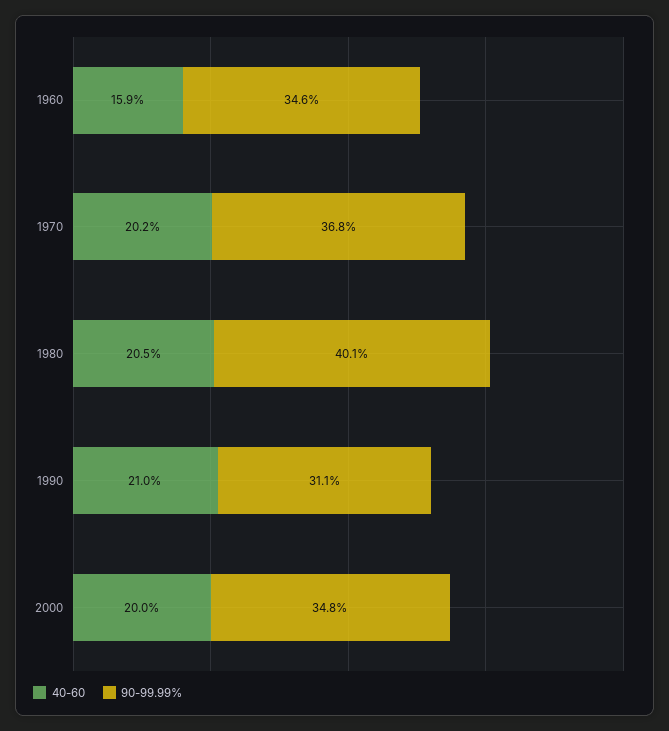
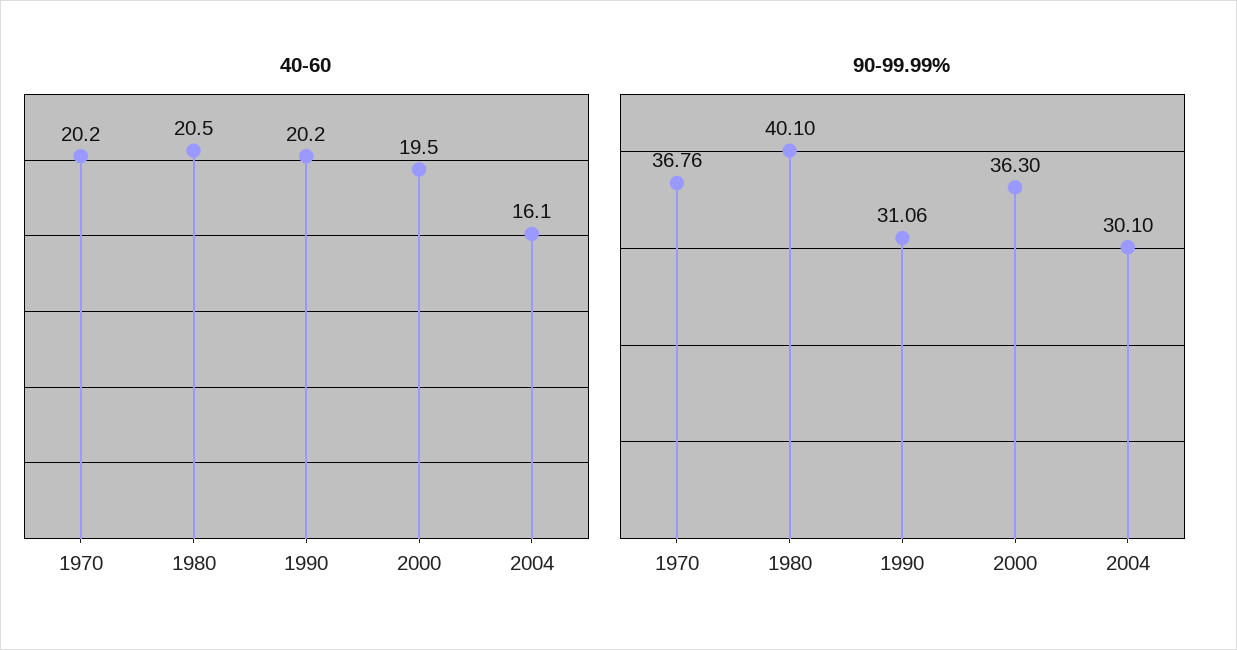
40-60, 1960: 15.9 -> none
90-99.99%, 1960: 34.6 -> none
40-60, 1990: 21 -> 20.2
40-60, 2000: 20 -> 19.5
90-99.99%, 2000: 34.8 -> 36.3
40-60, 2004: none -> 16.1
90-99.99%, 2004: none -> 30.1

